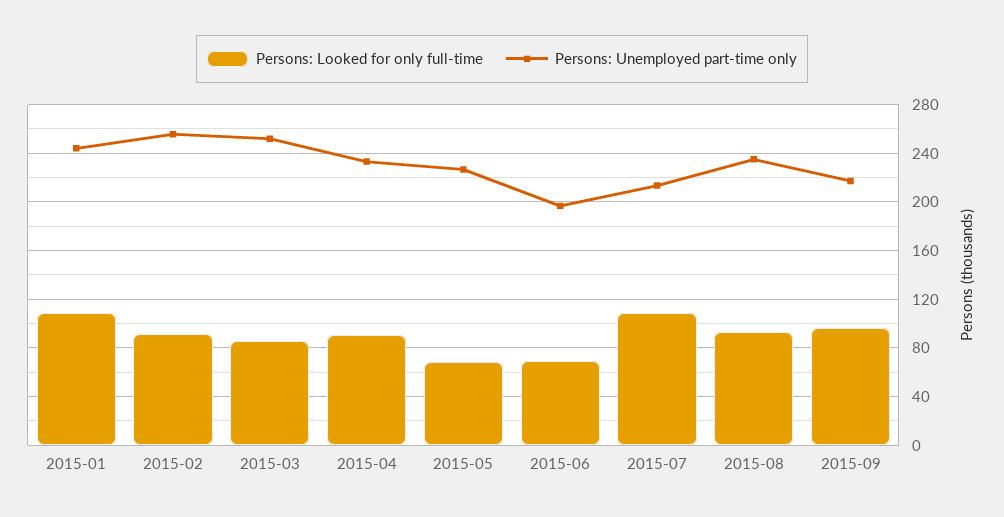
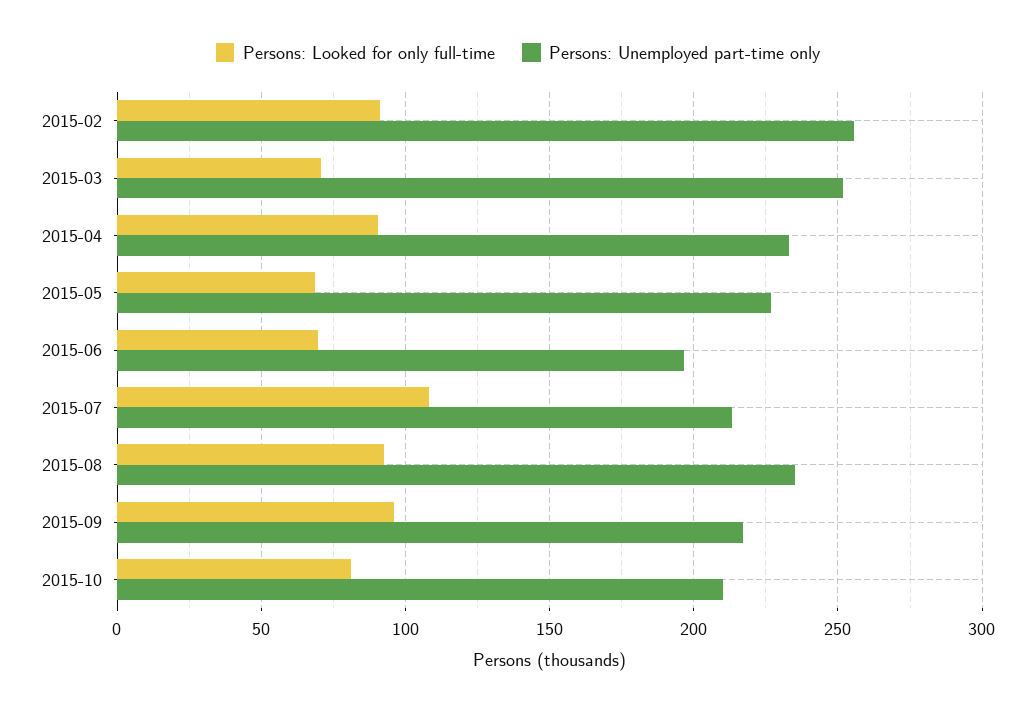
Persons: Looked for only full-time, 2015-01: 110 -> none
Persons: Unemployed part-time only, 2015-01: 245 -> none
Persons: Looked for only full-time, 2015-03: 85 -> 70
Persons: Looked for only full-time, 2015-10: none -> 80
Persons: Unemployed part-time only, 2015-10: none -> 210

